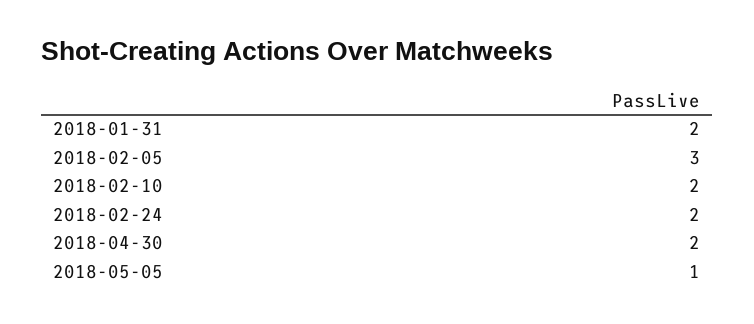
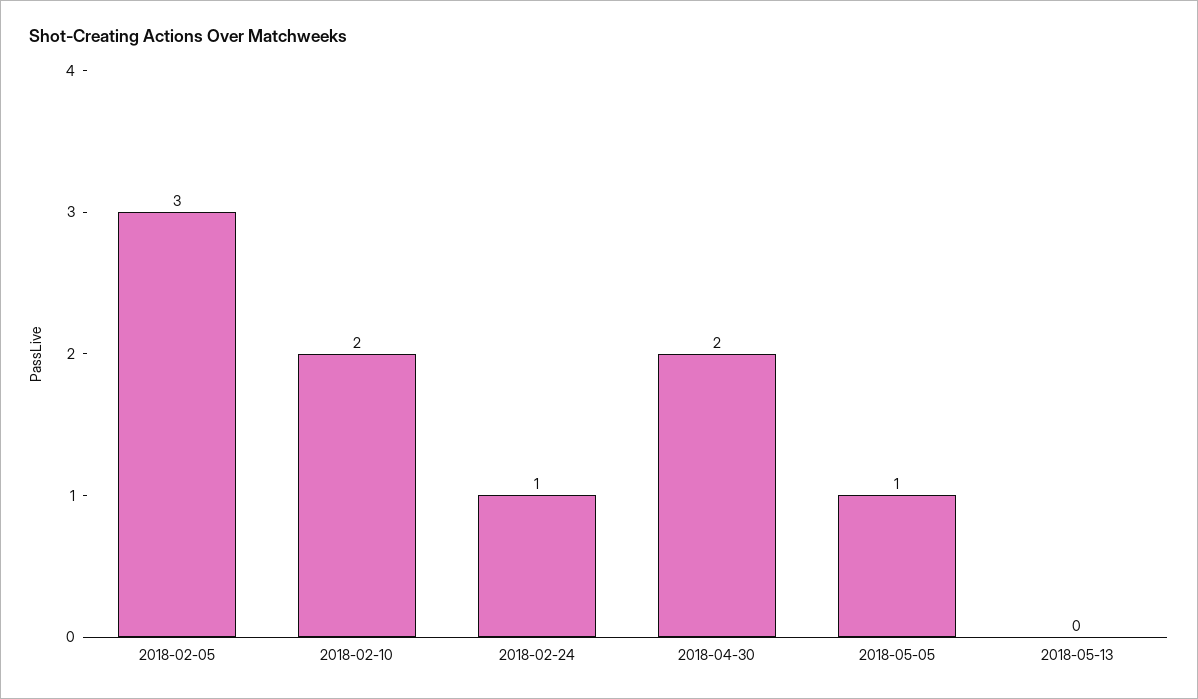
2018-01-31: 2 -> none
2018-02-24: 2 -> 1
2018-05-13: none -> 0

